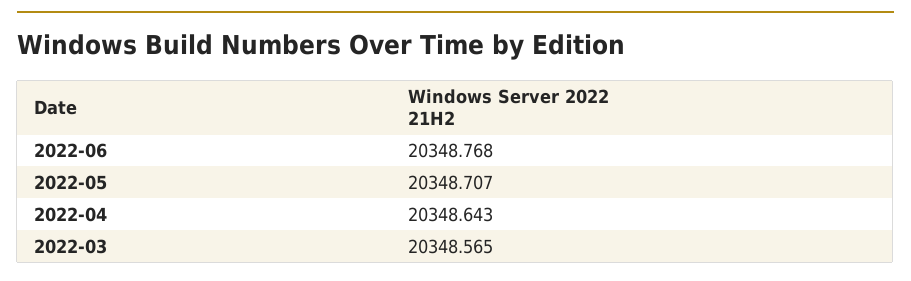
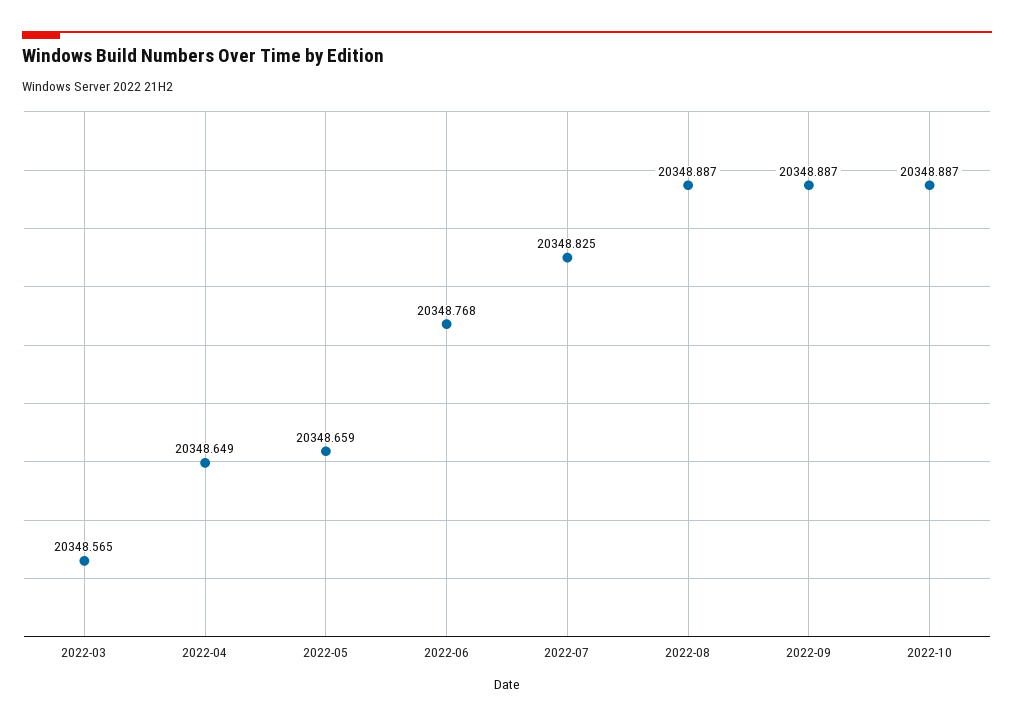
2022-05: 20348.707 -> 20348.659
2022-04: 20348.643 -> 20348.649
2022-07: none -> 20348.825
2022-08: none -> 20348.887
2022-09: none -> 20348.887
2022-10: none -> 20348.887

